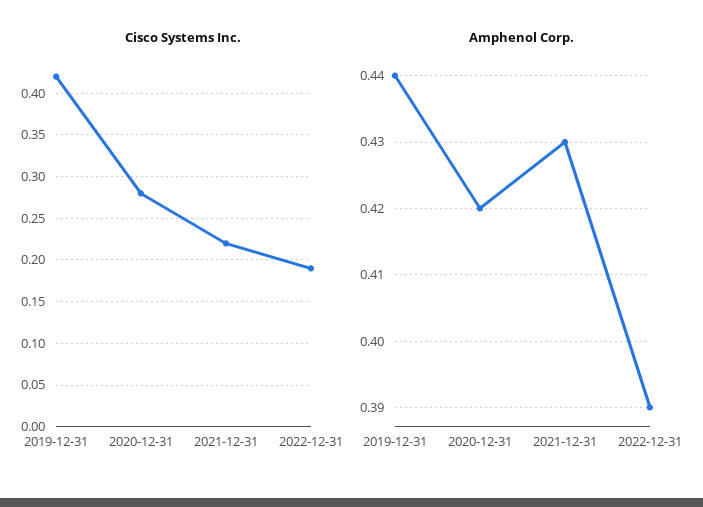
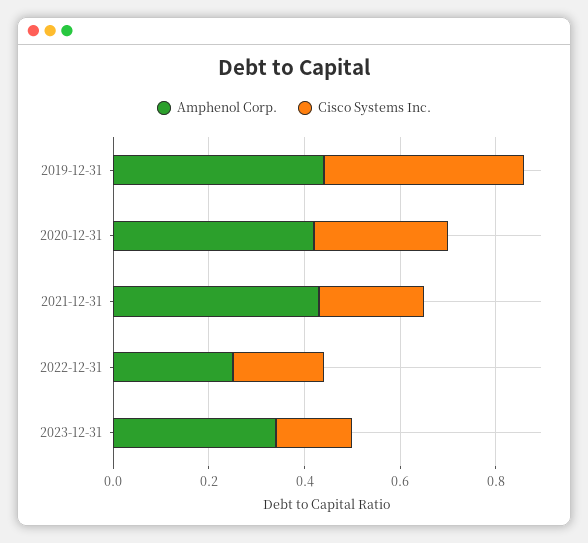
Amphenol Corp., 2022-12-31: 0.39 -> 0.25
Amphenol Corp., 2023-12-31: none -> 0.35
Cisco Systems Inc., 2023-12-31: none -> 0.15

